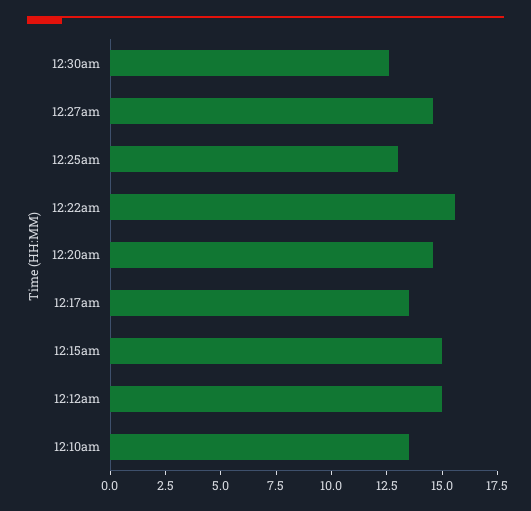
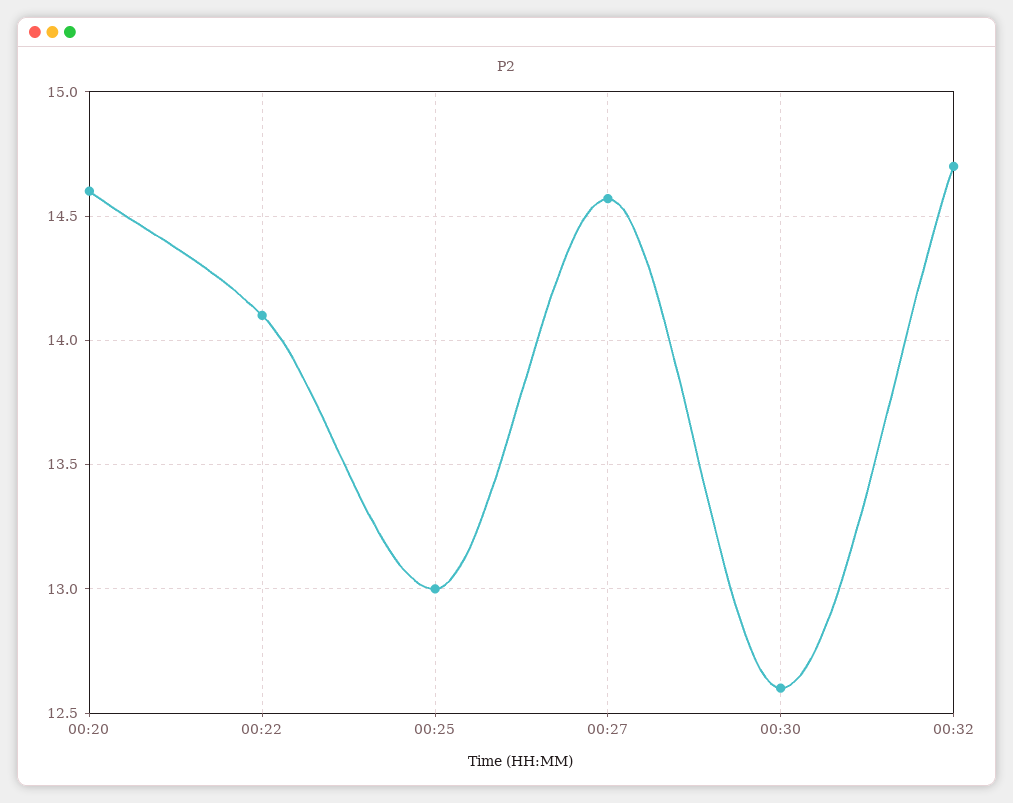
12:22am: 15.5 -> 14.1
12:17am: 13.5 -> none
12:15am: 15 -> none
12:12am: 15 -> none
12:10am: 13.5 -> none
00:32: none -> 14.7

